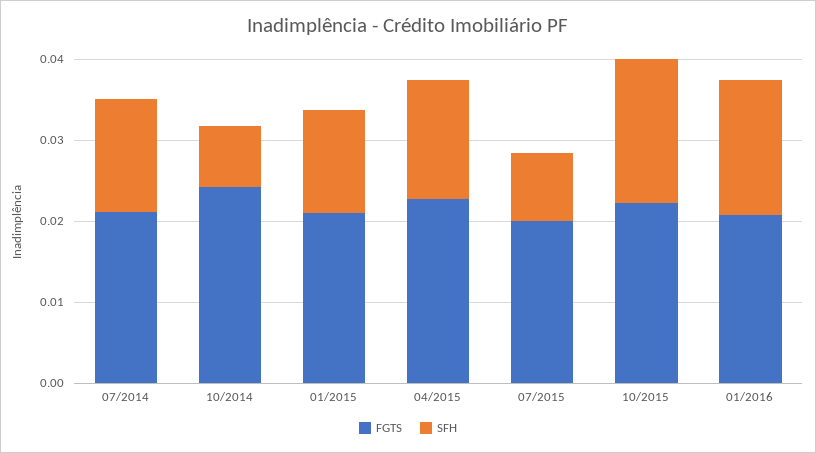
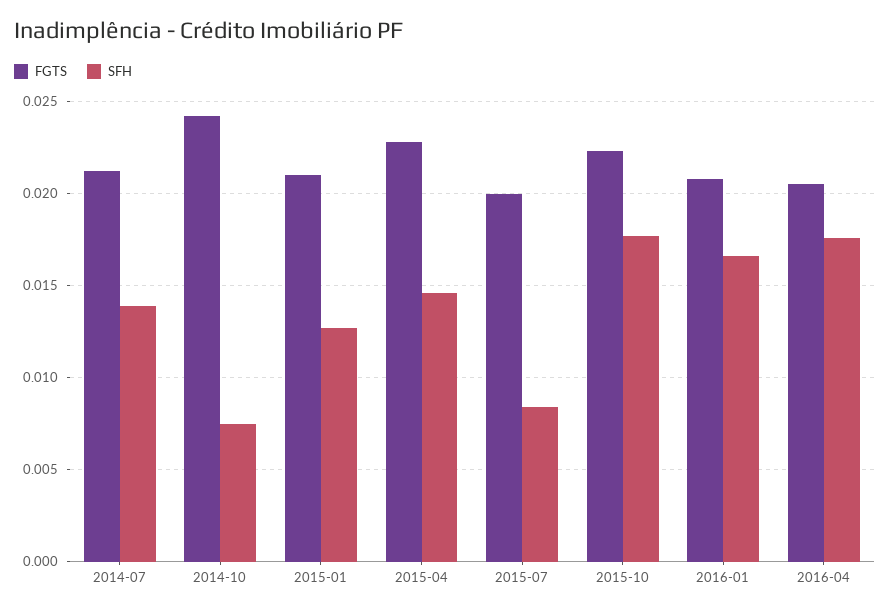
FGTS, 2016-04: none -> 0.0205
SFH, 2016-04: none -> 0.0175

